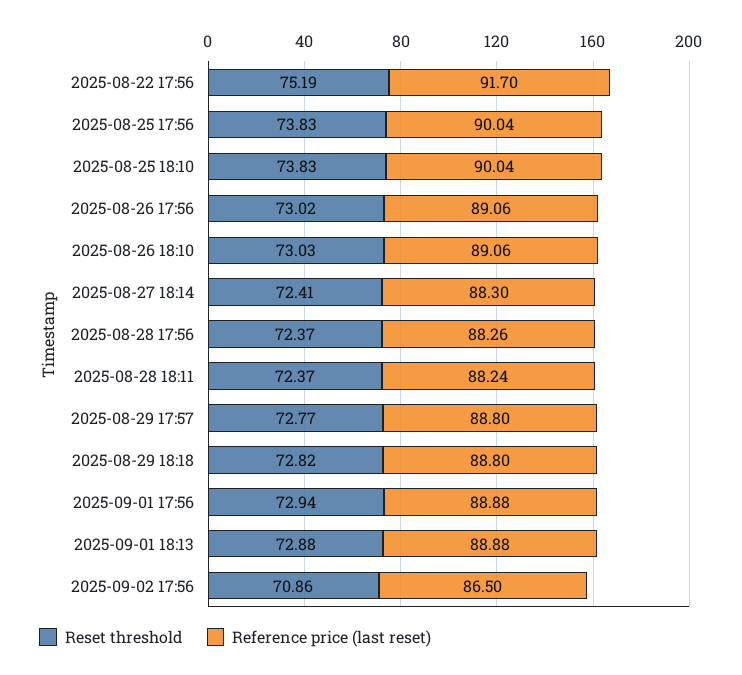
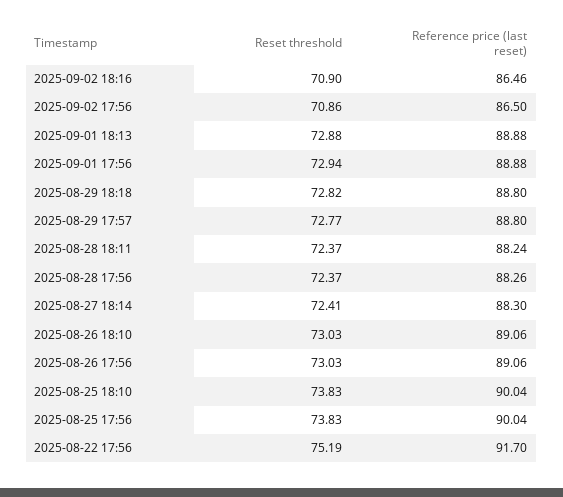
Reset threshold, 2025-08-26 17:56: 73.02 -> 73.03
Reset threshold, 2025-09-02 18:16: none -> 70.9
Reference price (last reset), 2025-09-02 18:16: none -> 86.46

